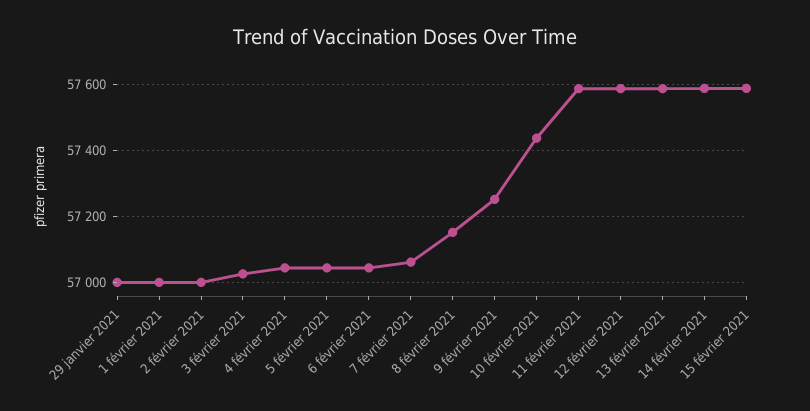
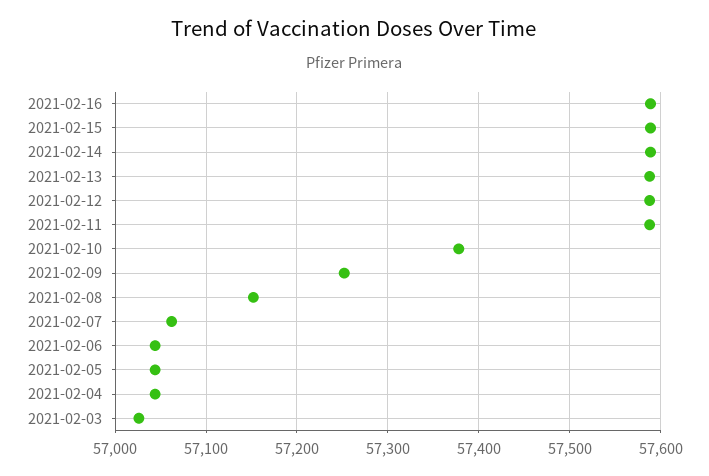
29 janvier 2021: 57000 -> none
1 février 2021: 57000 -> none
2 février 2021: 57000 -> none
10 février 2021: 57440 -> 57380
2021-02-16: none -> 57590

